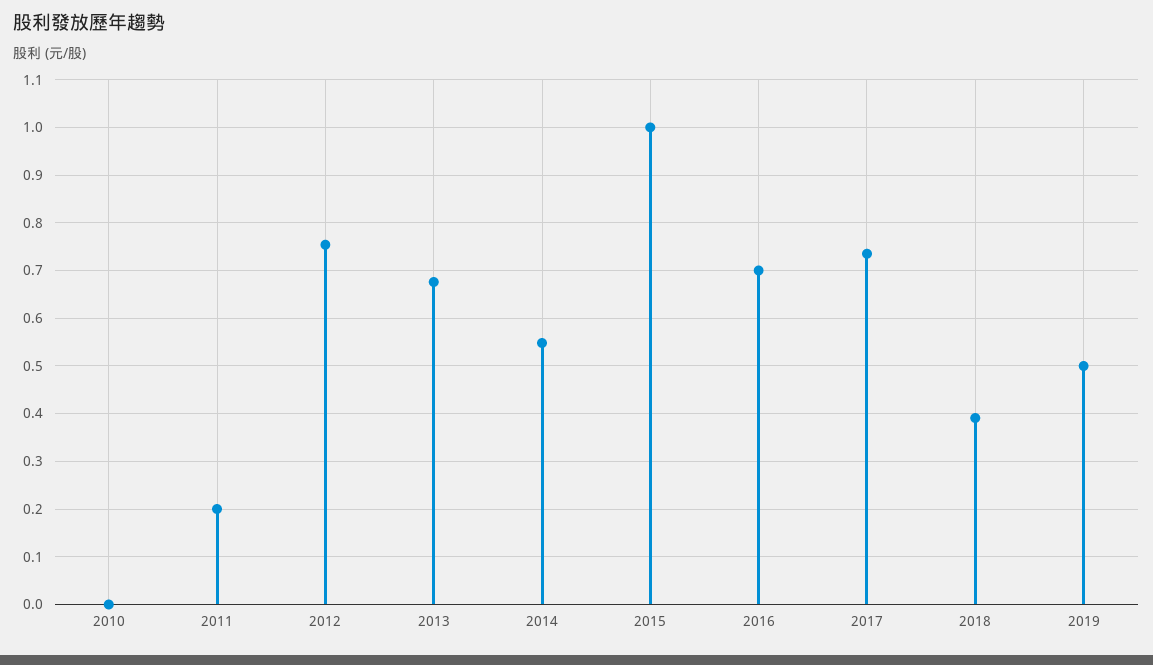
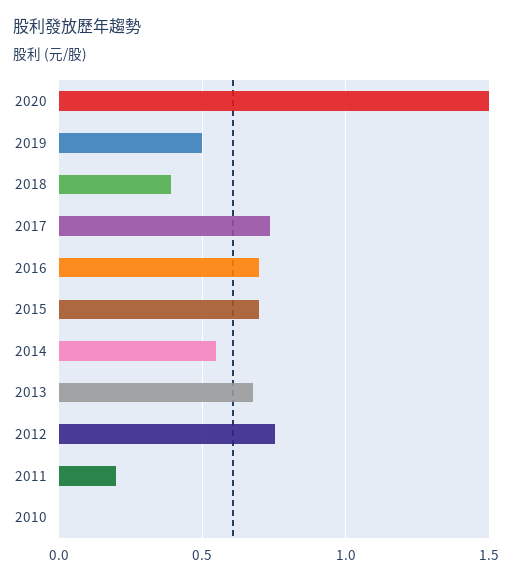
2015: 1 -> 0.7
2020: none -> 1.5

